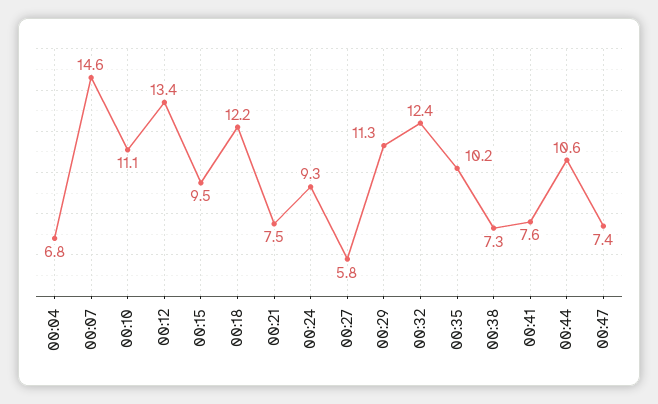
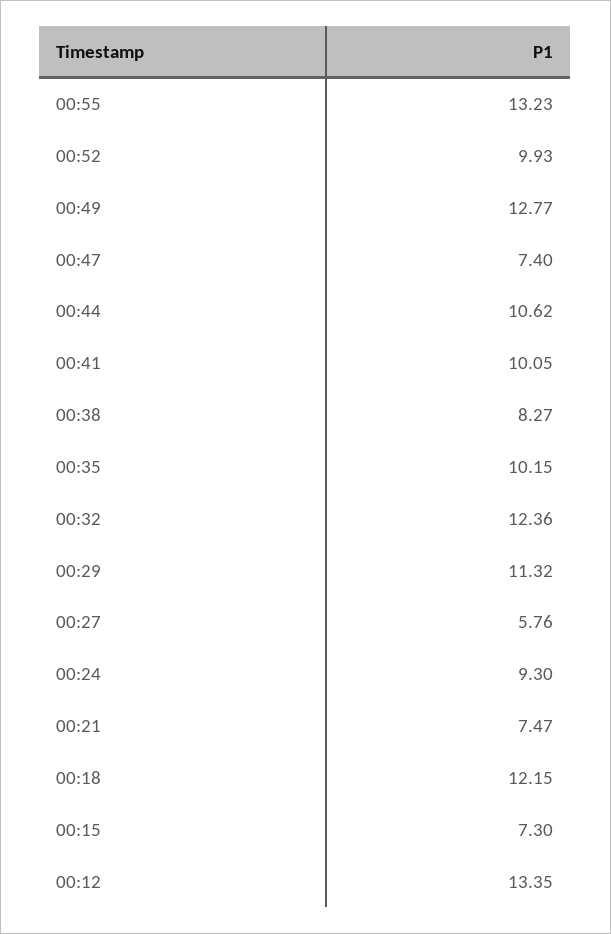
00:04: 6.8 -> none
00:07: 14.6 -> none
00:10: 11.1 -> none
00:15: 9.5 -> 7.3
00:38: 7.3 -> 8.27
00:41: 7.6 -> 10.05
00:55: none -> 13.23
00:52: none -> 9.93
00:49: none -> 12.77

